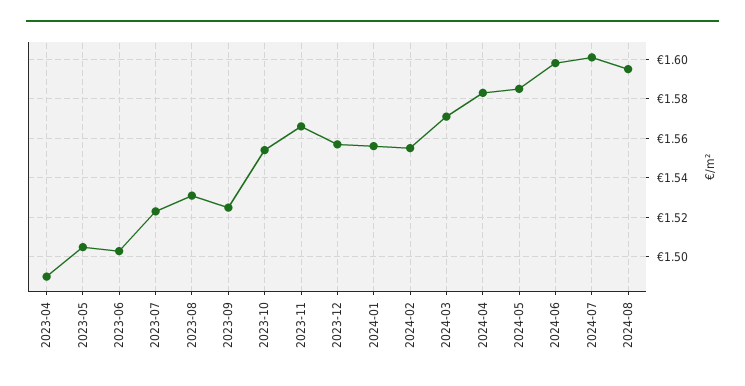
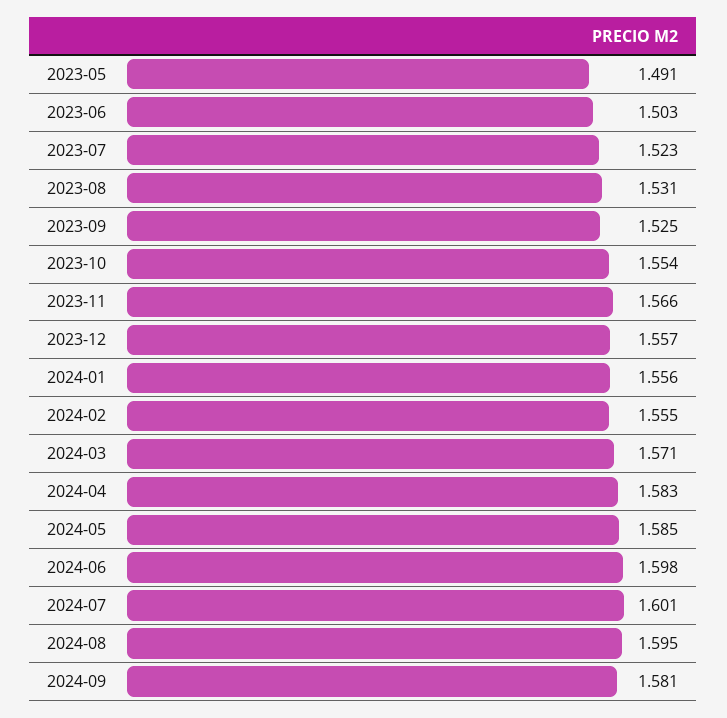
2023-04: 1.49 -> none
2023-05: 1.505 -> 1.491
2024-09: none -> 1.581

